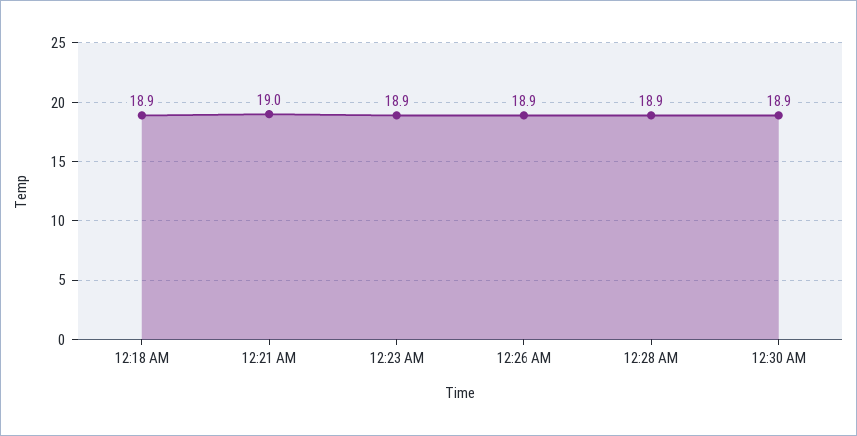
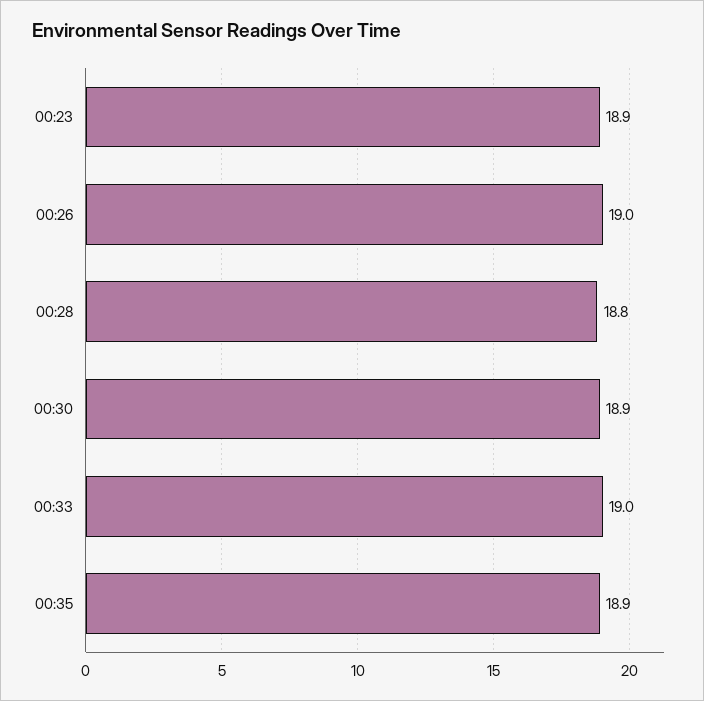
12:18 AM: 18.9 -> none
12:21 AM: 19 -> none
12:26 AM: 18.9 -> 19
12:28 AM: 18.9 -> 18.8
00:33: none -> 19
00:35: none -> 18.9

